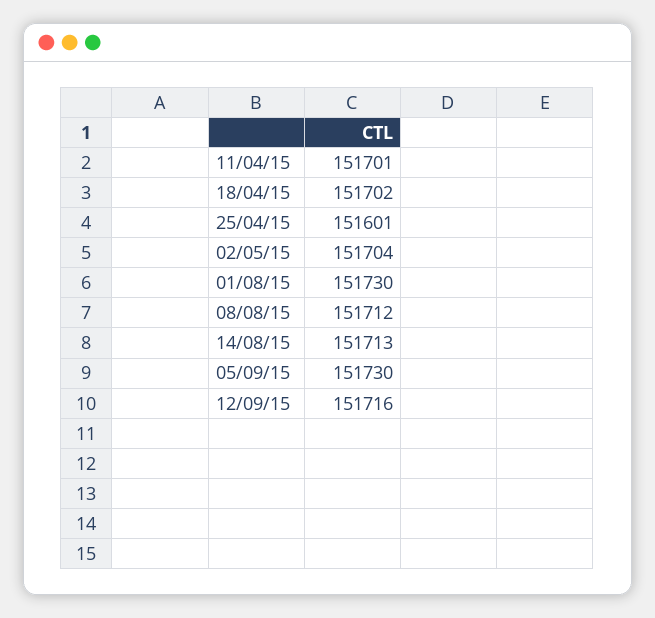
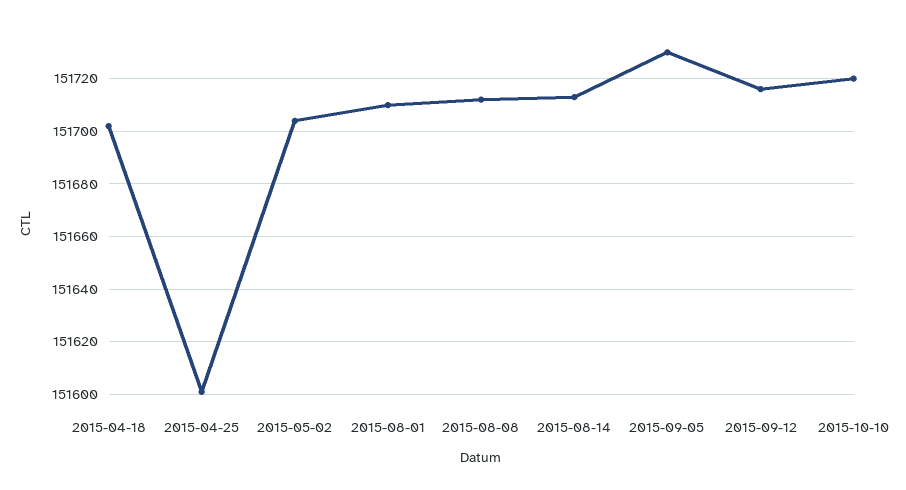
11/04/15: 151701 -> none
01/08/15: 151730 -> 151710
2015-10-10: none -> 151720

